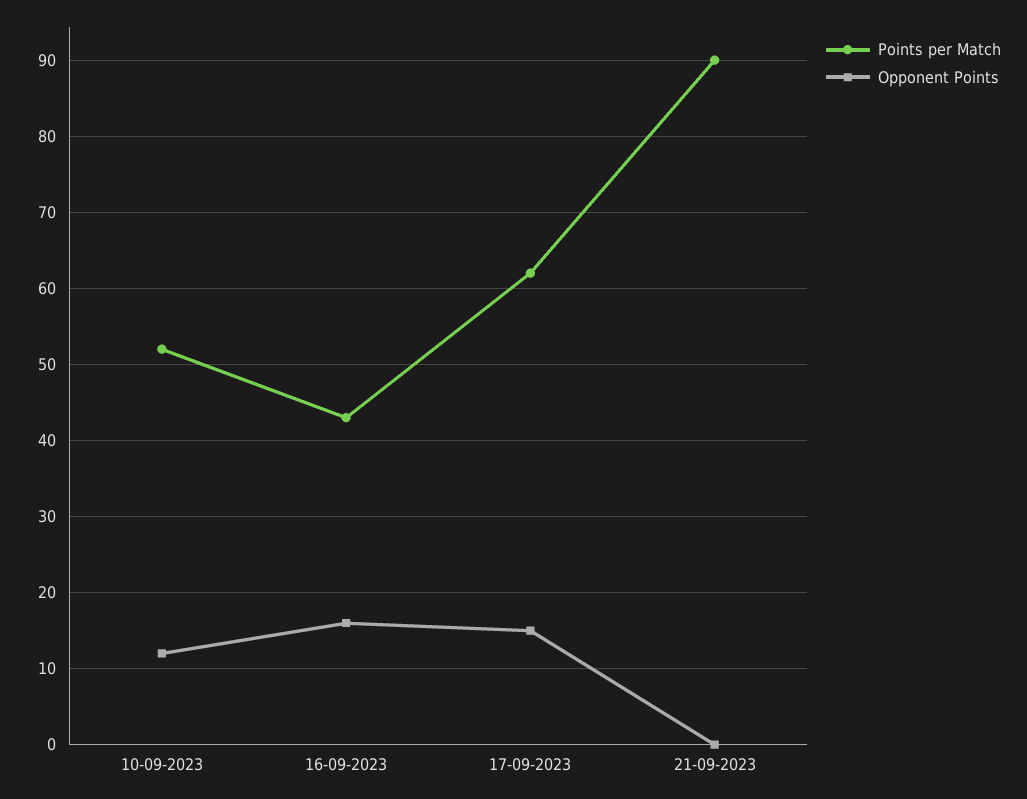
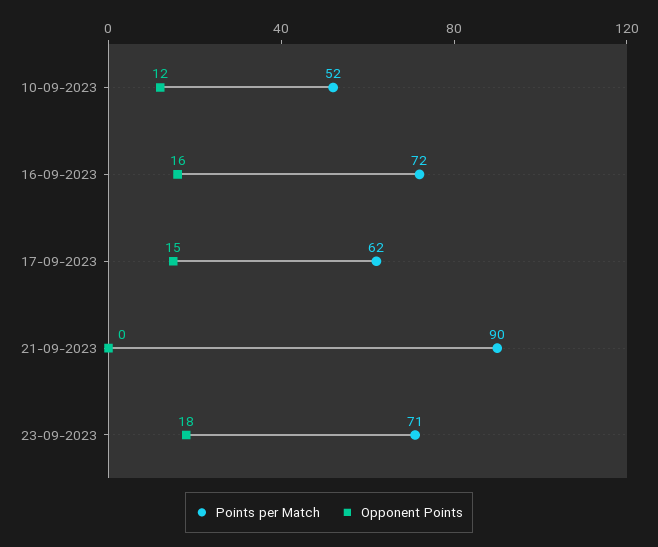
Points per Match, 16-09-2023: 43 -> 72
Points per Match, 23-09-2023: none -> 71
Opponent Points, 23-09-2023: none -> 18

